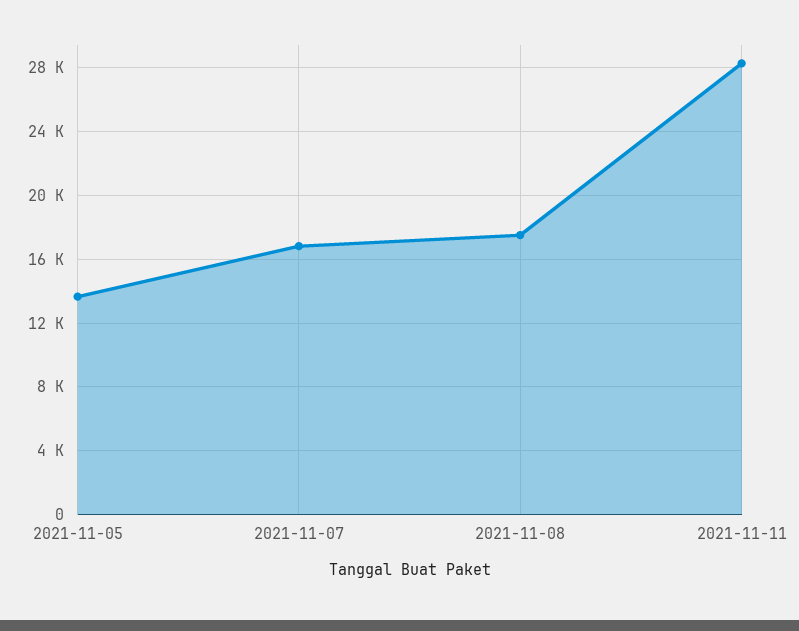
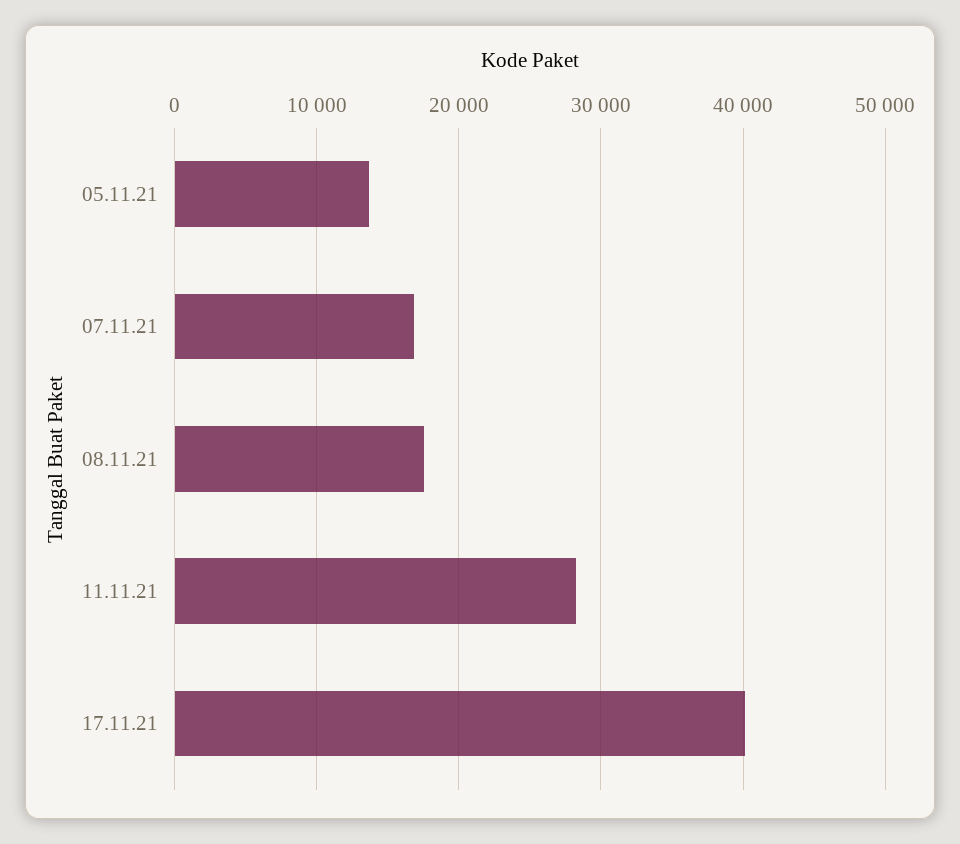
17.11.21: none -> 40000

